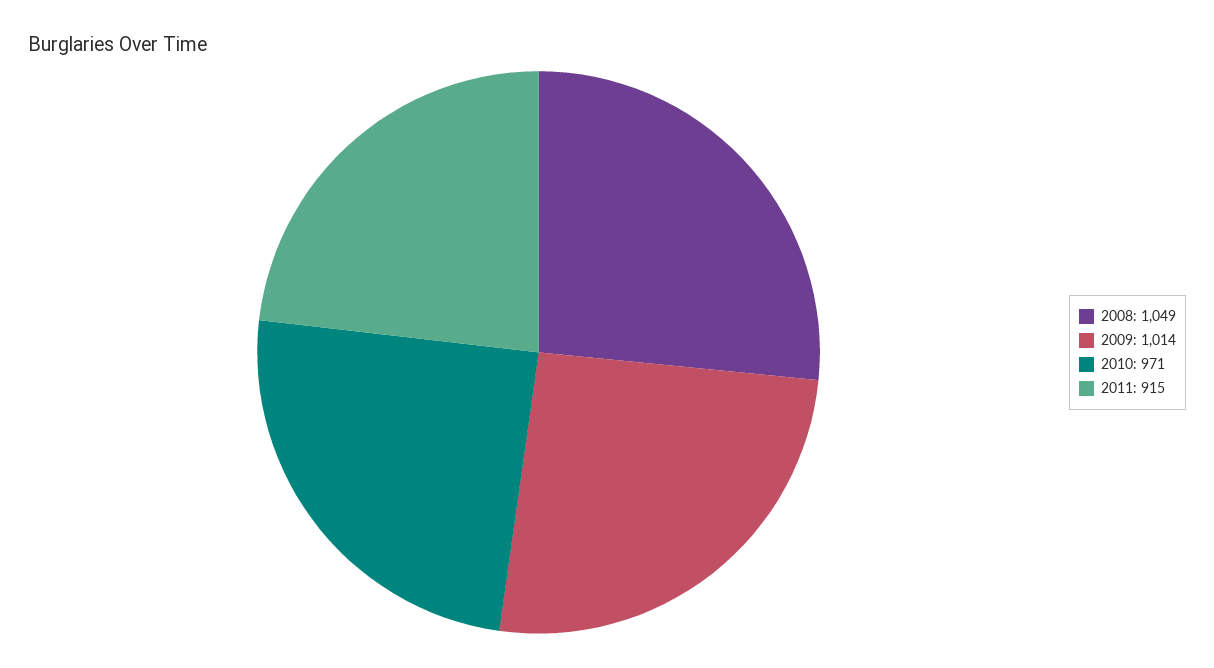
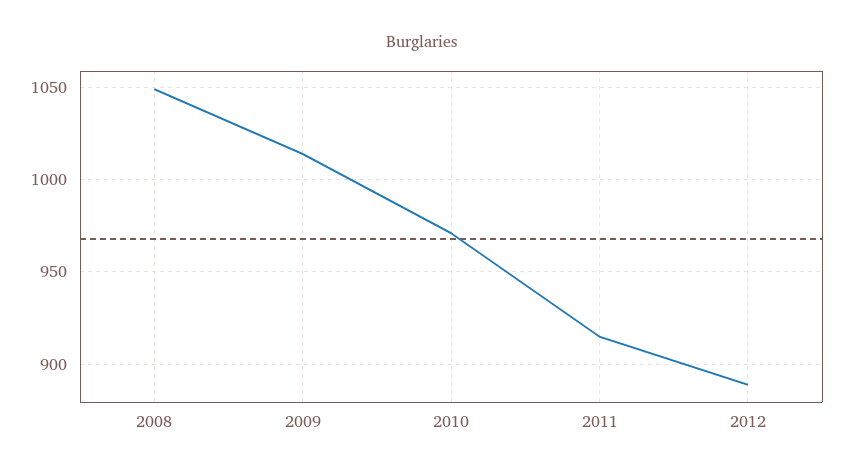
2012: none -> 890

